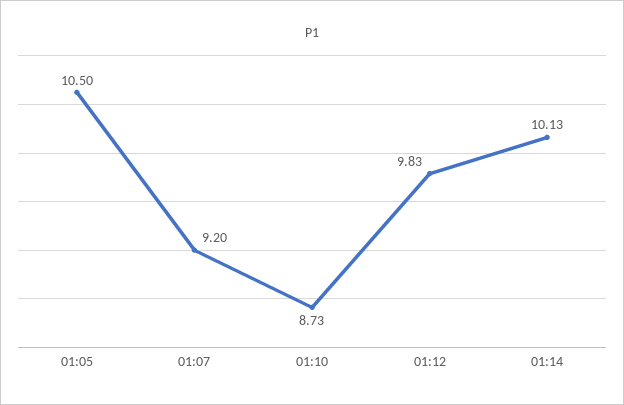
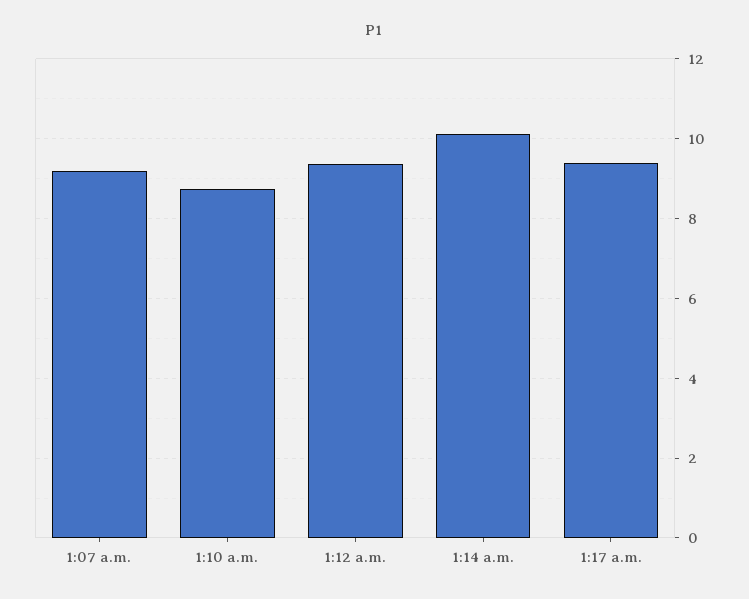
01:05: 10.5 -> none
01:12: 9.83 -> 9.4
1:17 a.m.: none -> 9.4

